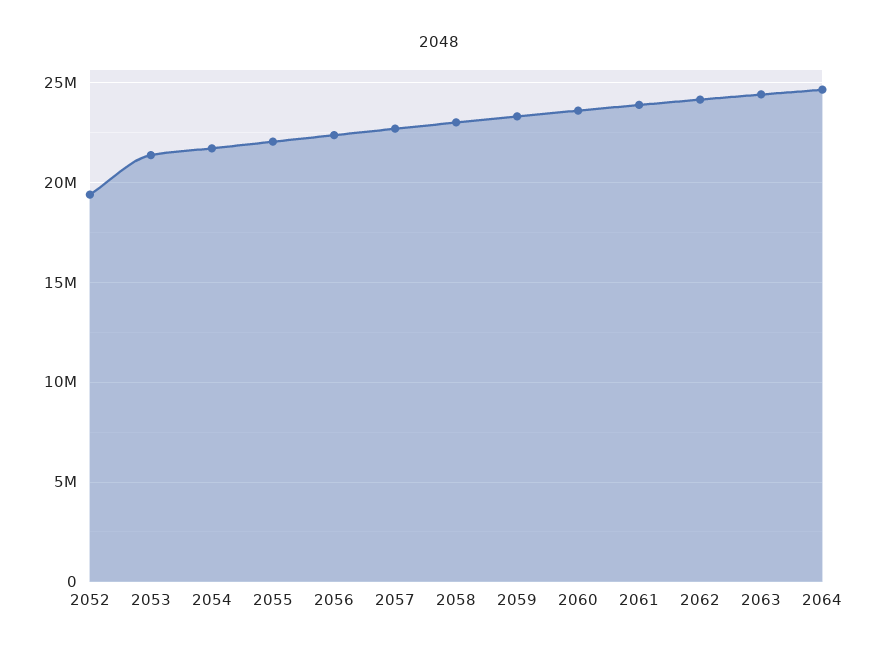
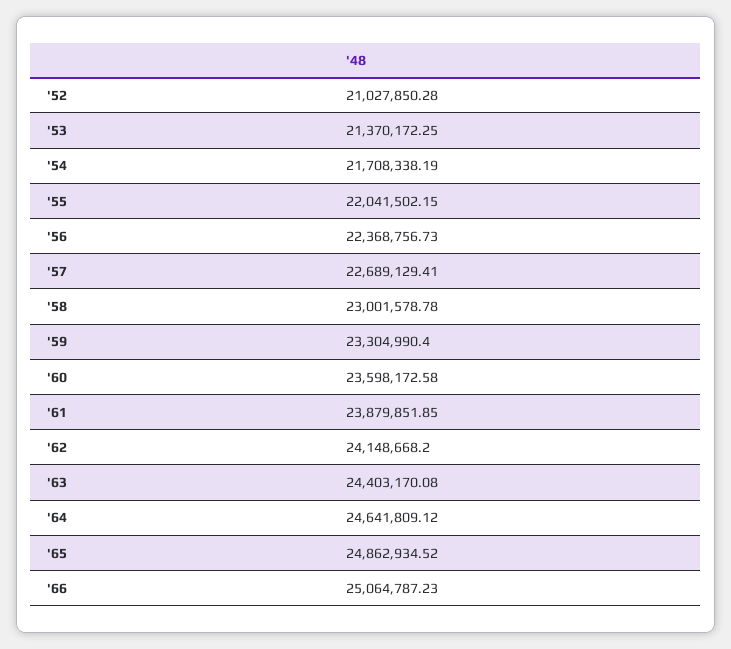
2052: 19500000 -> 21027850.28
'65: none -> 24862934.52
'66: none -> 25064787.23

